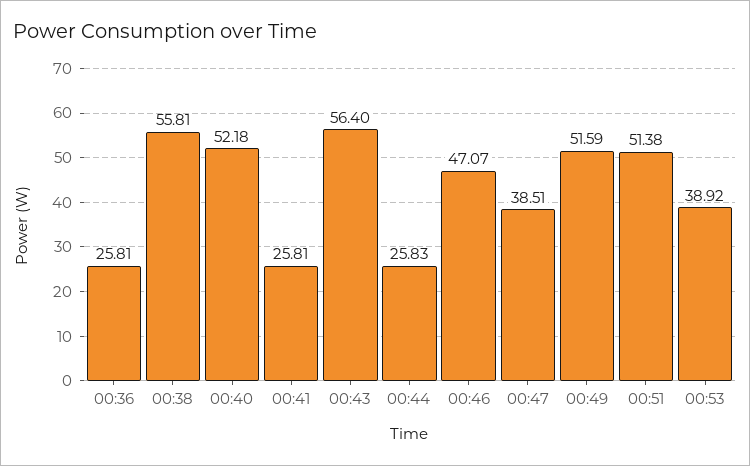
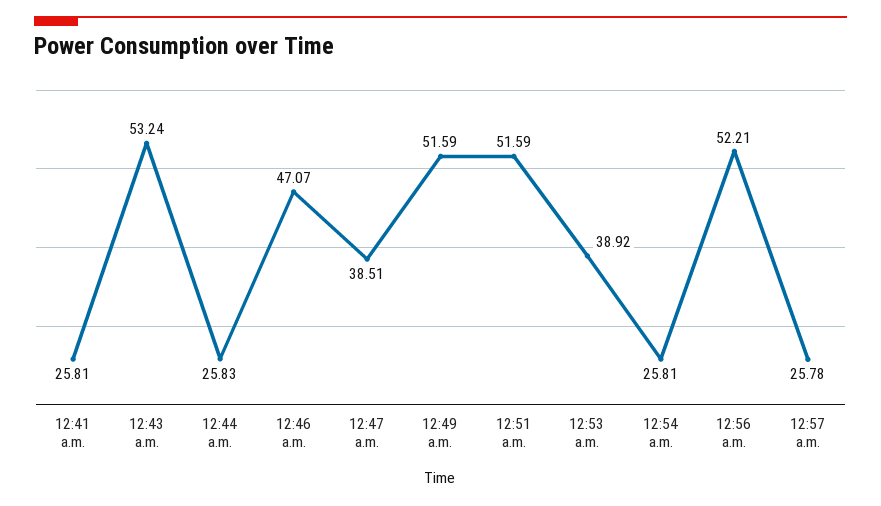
00:36: 25.81 -> none
00:38: 55.81 -> none
00:40: 52.18 -> none
00:43: 56.4 -> 53.24
00:51: 51.38 -> 51.59
12:54 a.m.: none -> 25.81
12:56 a.m.: none -> 52.21
12:57 a.m.: none -> 25.78

